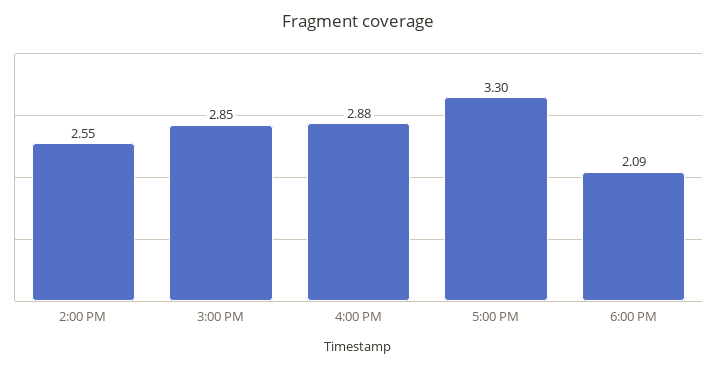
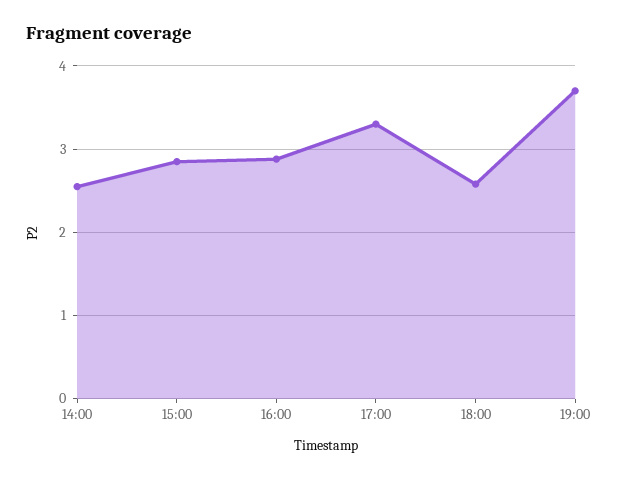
6:00 PM: 2.09 -> 2.6
19:00: none -> 3.7

